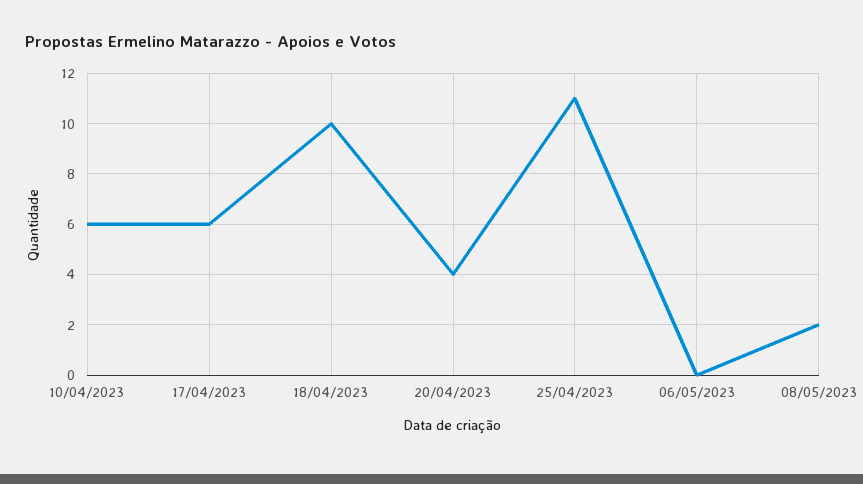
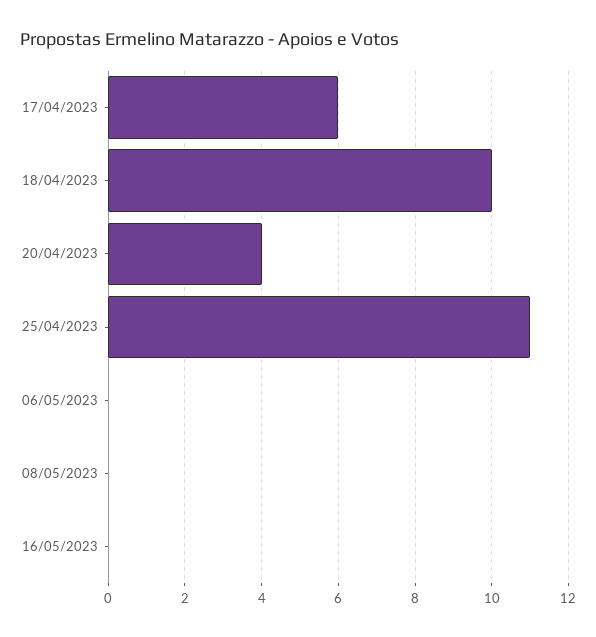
10/04/2023: 6 -> none
08/05/2023: 2 -> 0
16/05/2023: none -> 0

